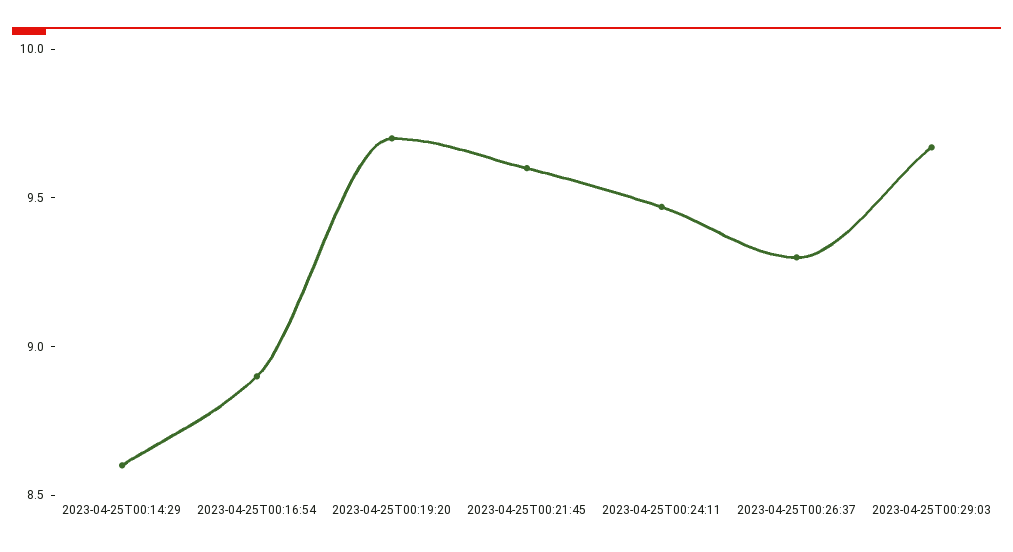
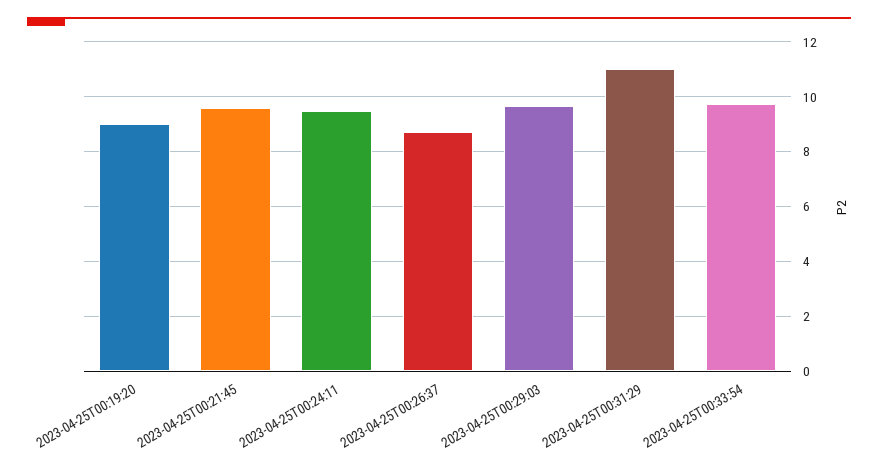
2023-04-25T00:14:29: 8.6 -> none
2023-04-25T00:16:54: 8.9 -> none
2023-04-25T00:19:20: 9.7 -> 9
2023-04-25T00:26:37: 9.3 -> 8.75
2023-04-25T00:31:29: none -> 11
2023-04-25T00:33:54: none -> 9.75

